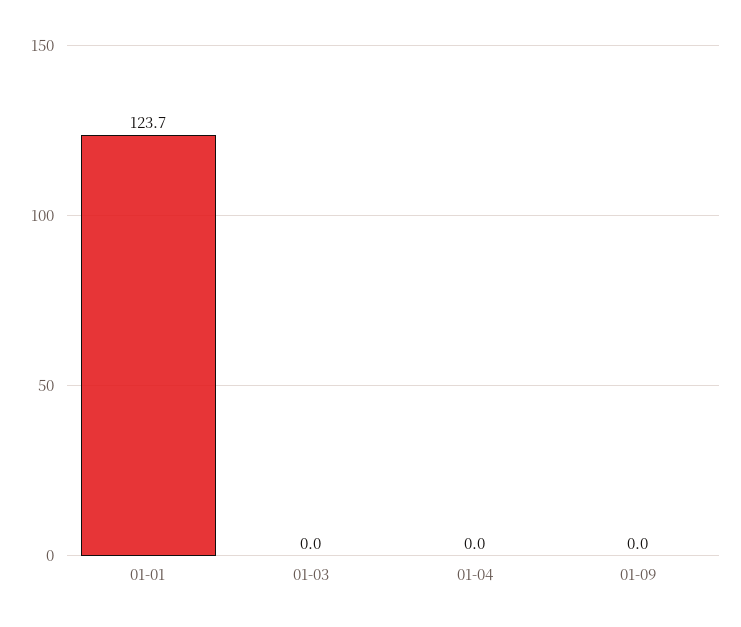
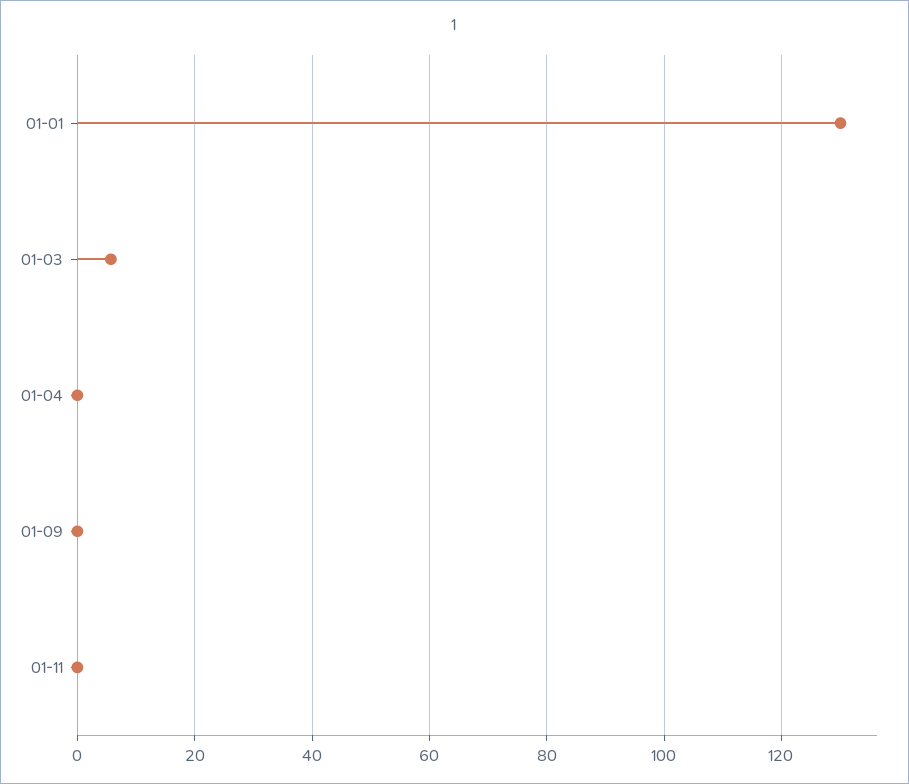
01-01: 123.7 -> 130
01-03: 0 -> 6
01-11: none -> 0

